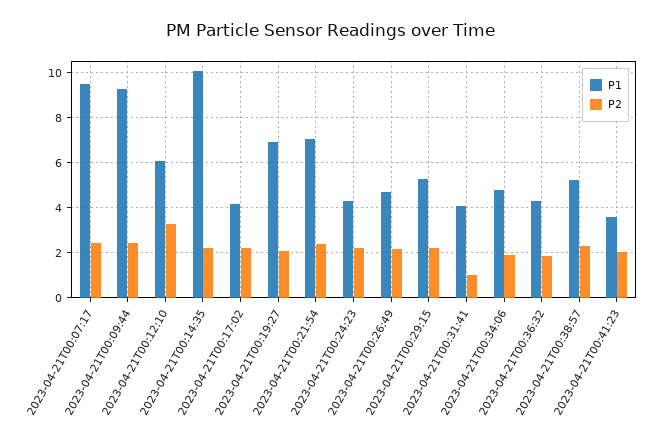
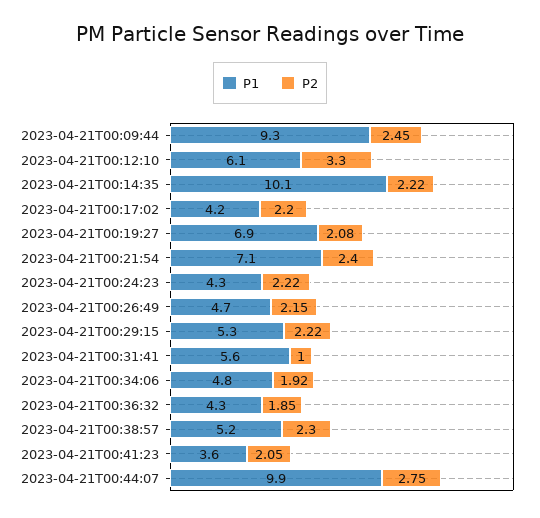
P1, 2023-04-21T00:07:17: 9.5 -> none
P2, 2023-04-21T00:07:17: 2.5 -> none
P1, 2023-04-21T00:31:41: 4 -> 5.6
P1, 2023-04-21T00:44:07: none -> 9.9
P2, 2023-04-21T00:44:07: none -> 2.75

